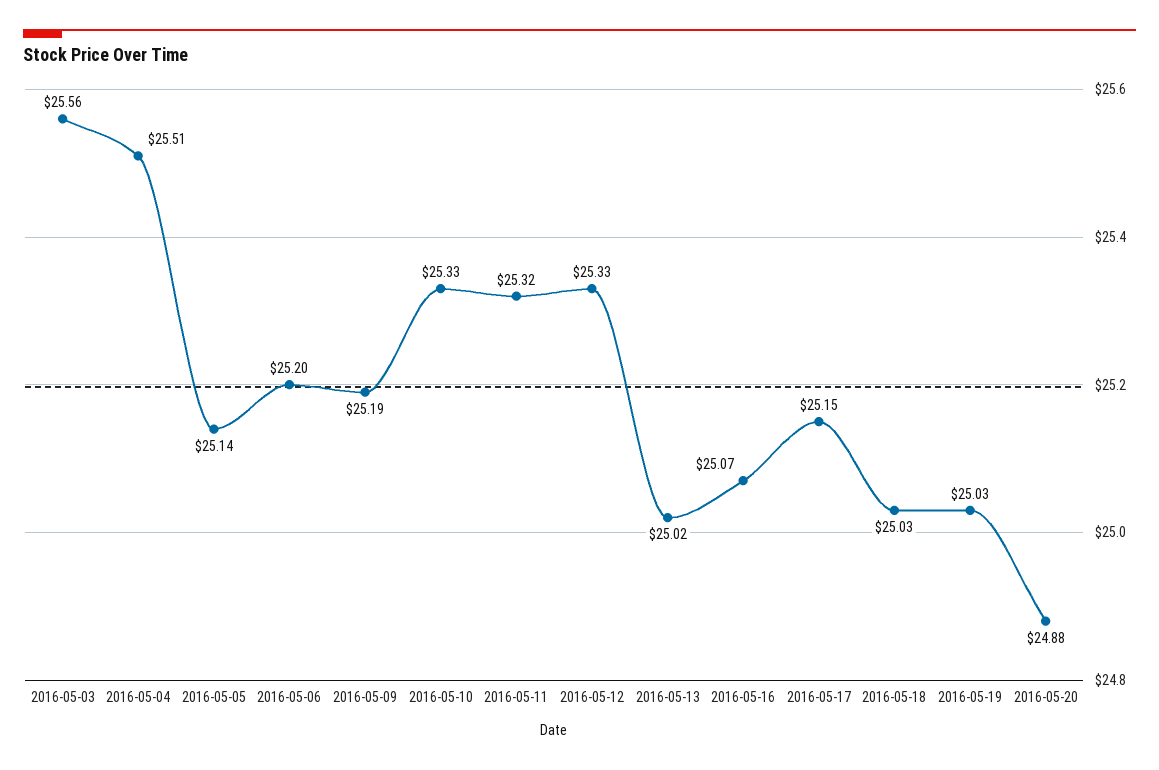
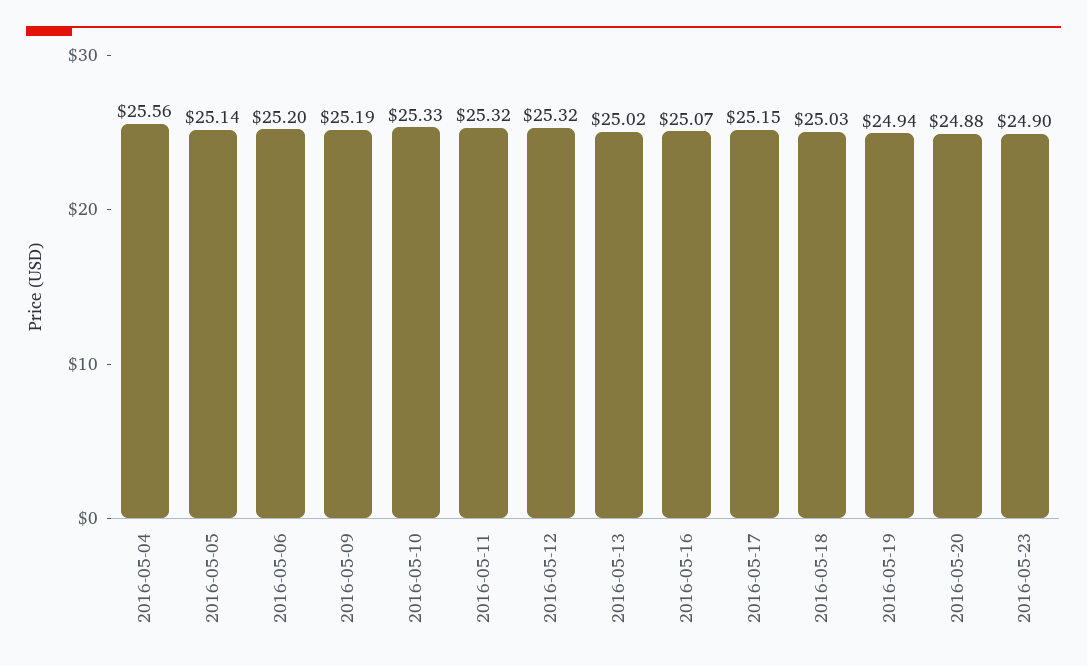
2016-05-03: 25.56 -> none
2016-05-04: 25.51 -> 25.56
2016-05-12: 25.33 -> 25.32
2016-05-19: 25.03 -> 24.94
2016-05-23: none -> 24.9

